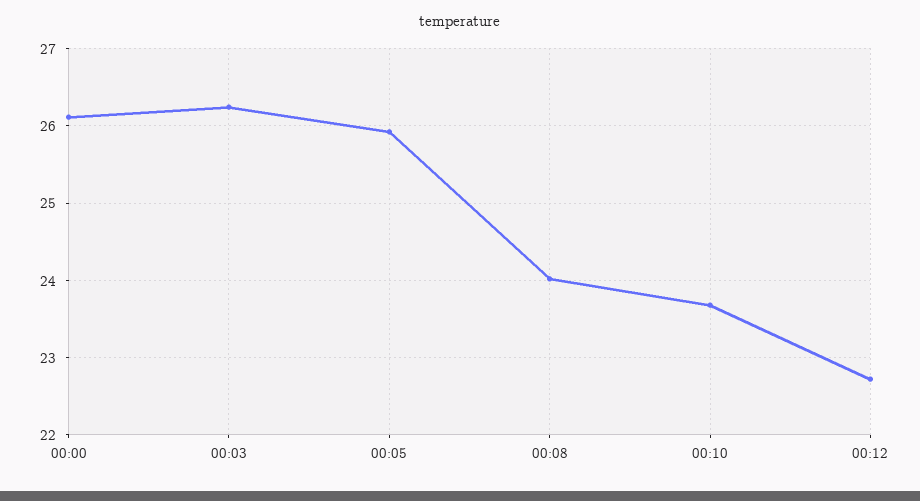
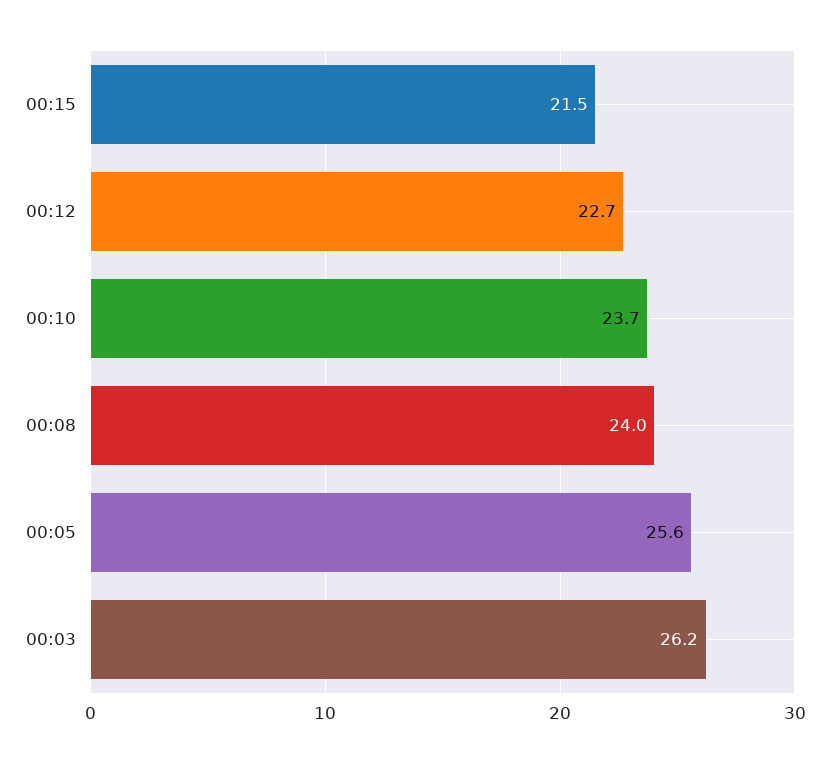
00:00: 26.1 -> none
00:05: 25.9 -> 25.6
00:15: none -> 21.5

